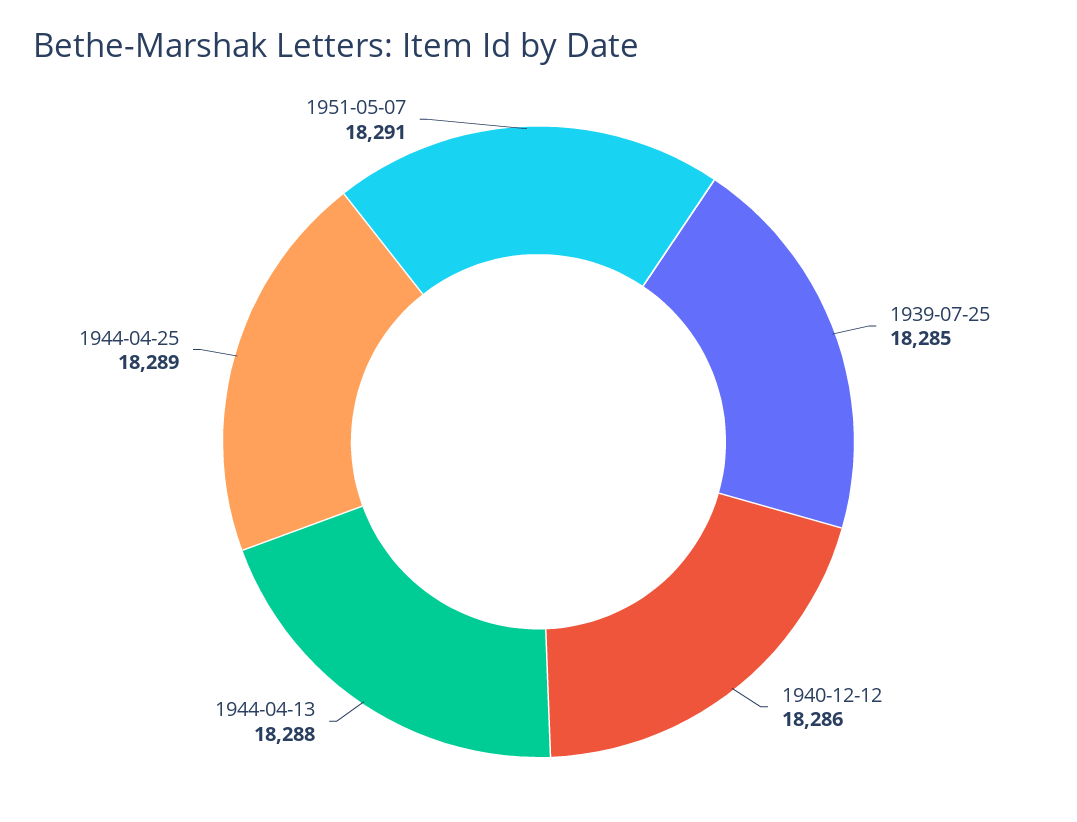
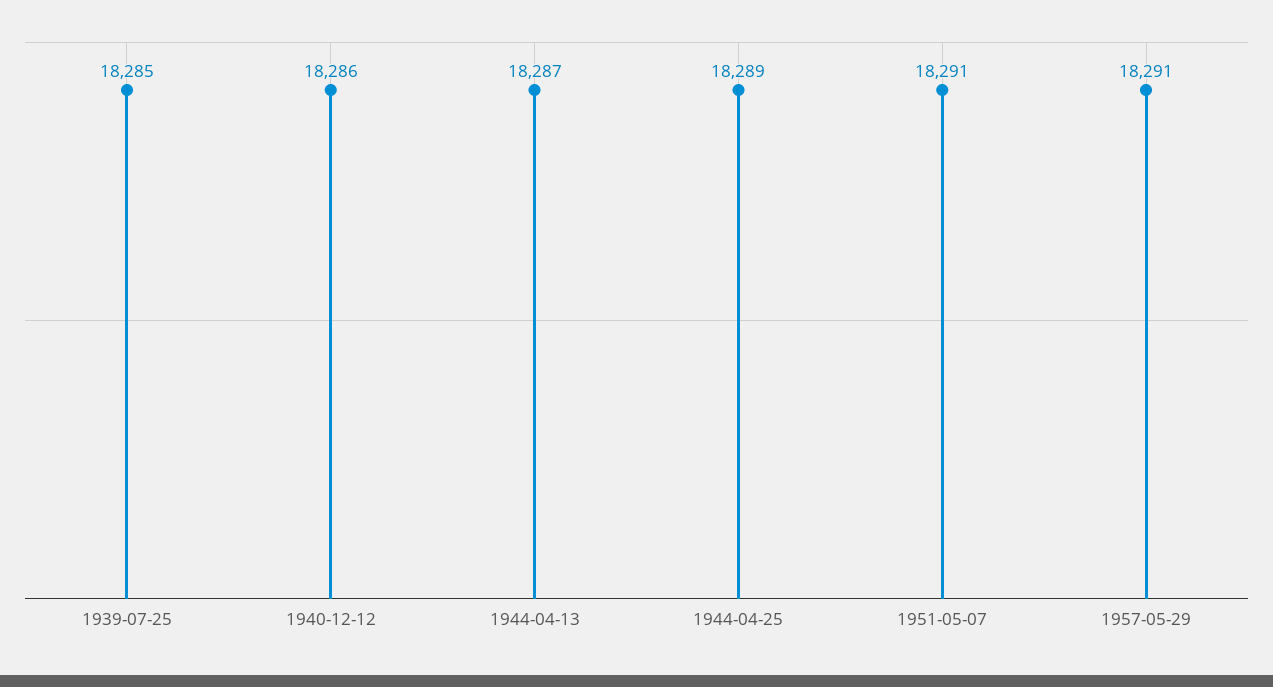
1944-04-13: 18288 -> 18287
1957-05-29: none -> 18291

